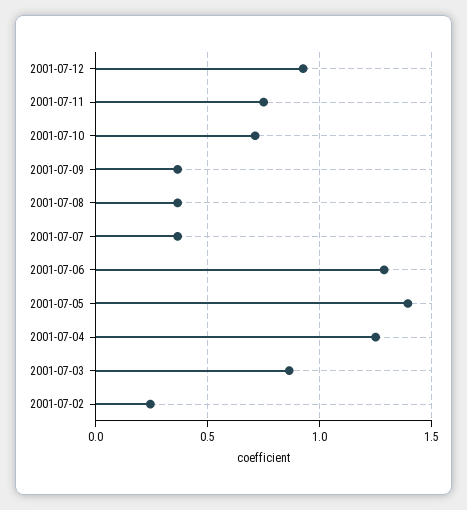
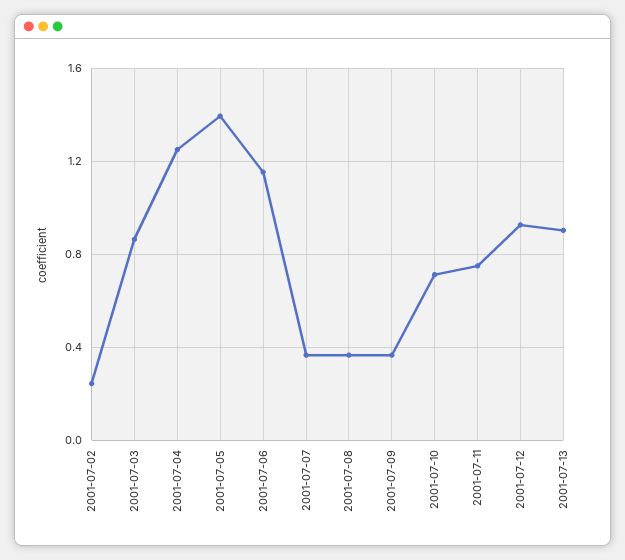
2001-07-06: 1.3 -> 1.15
2001-07-13: none -> 0.9

